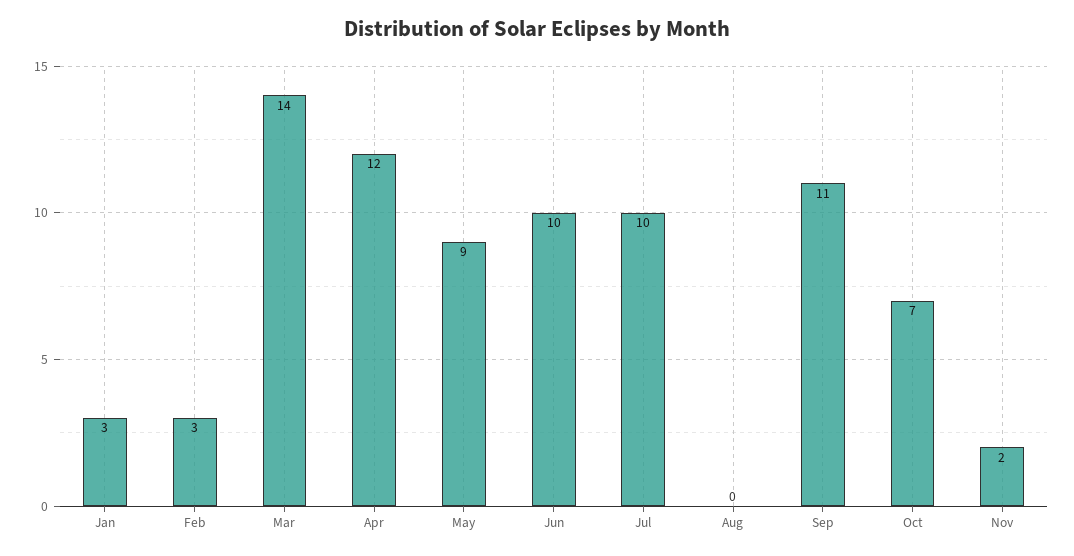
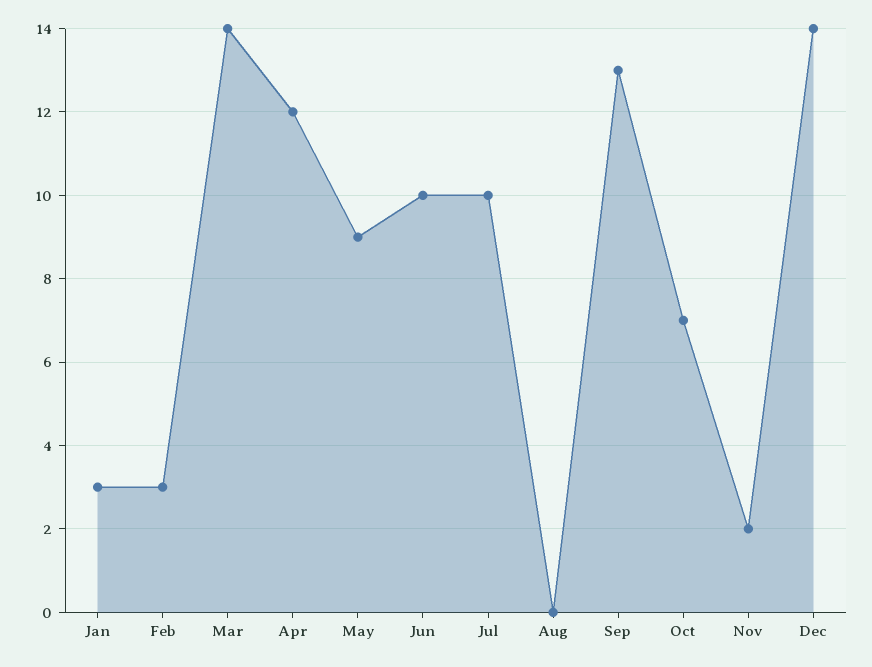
Sep: 11 -> 13
Dec: none -> 14

